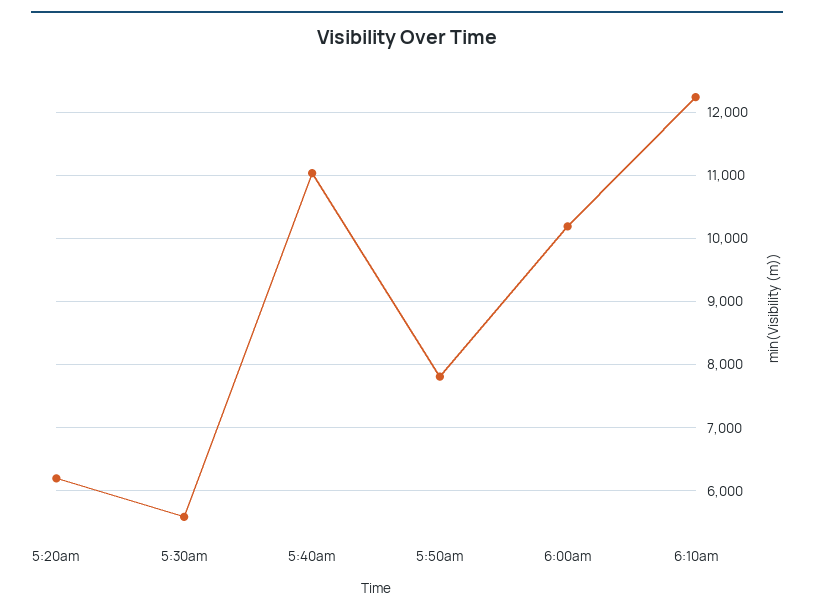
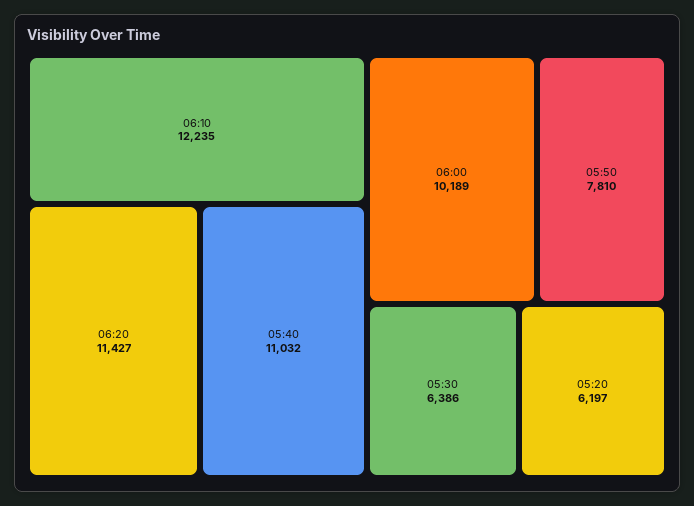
5:30am: 5600 -> 6386
06:20: none -> 11427

